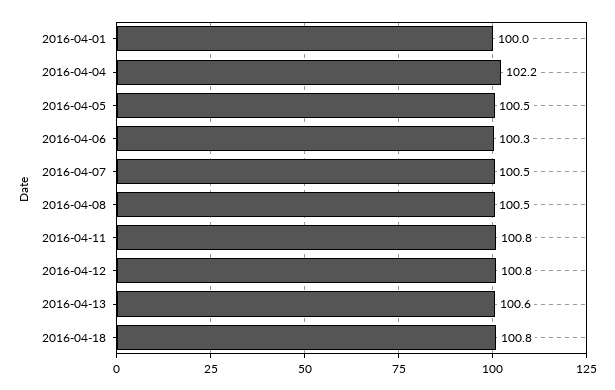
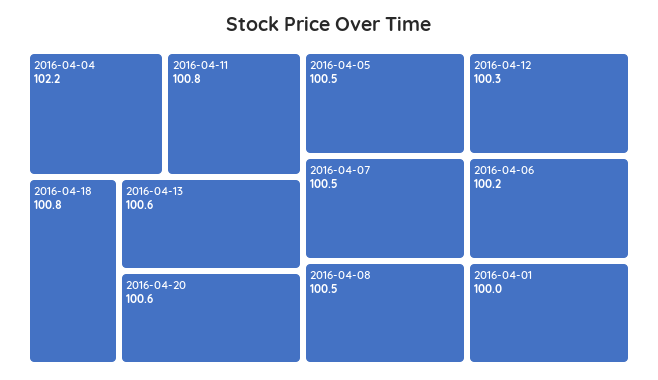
2016-04-06: 100.3 -> 100.2
2016-04-12: 100.8 -> 100.3
2016-04-20: none -> 100.6

